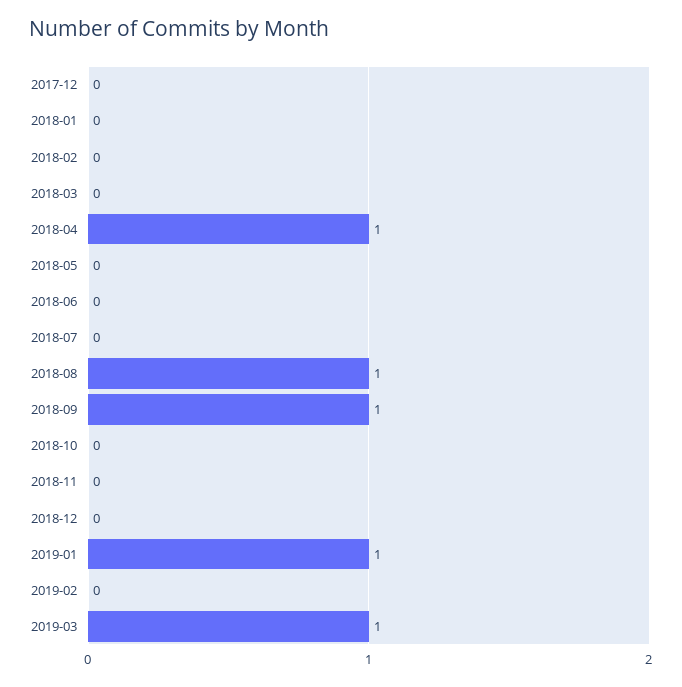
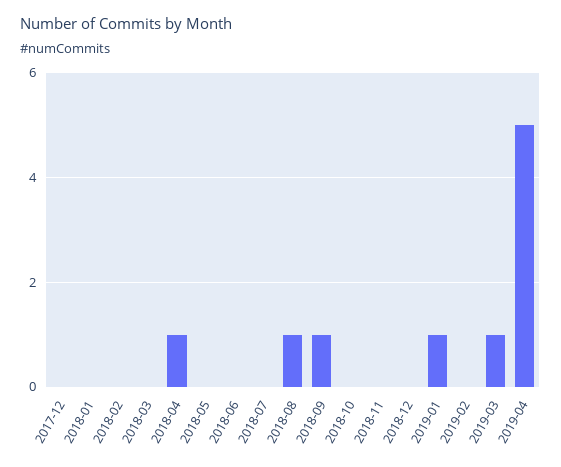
2019-04: none -> 5

